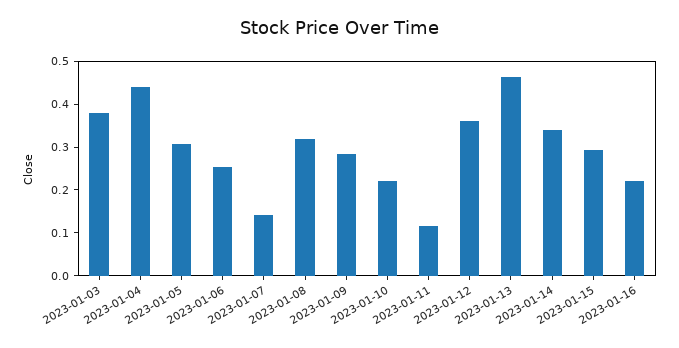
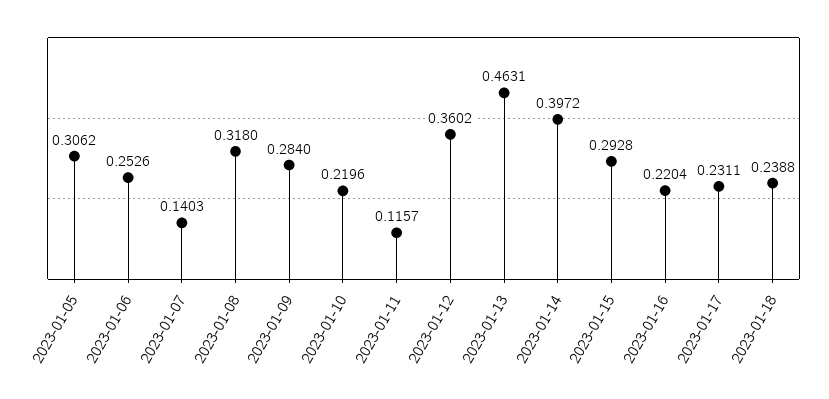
2023-01-03: 0.38 -> none
2023-01-04: 0.44 -> none
2023-01-14: 0.34 -> 0.3972
2023-01-17: none -> 0.2311
2023-01-18: none -> 0.2388

